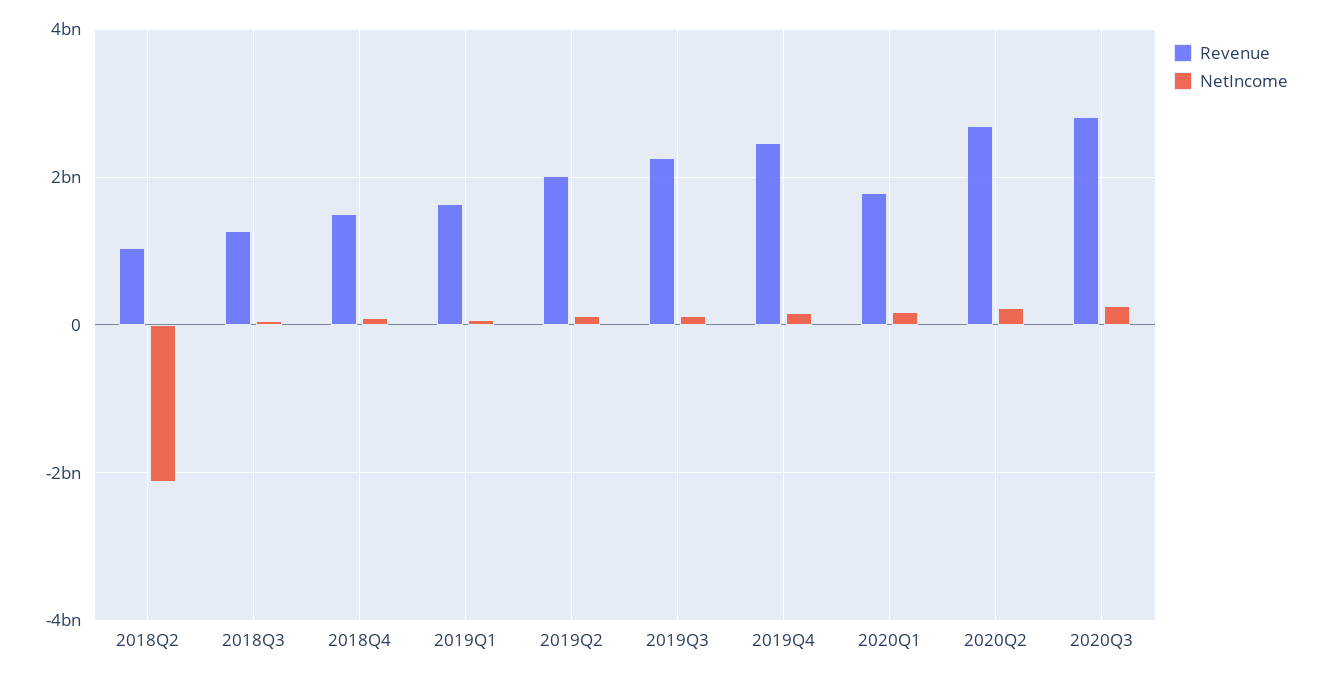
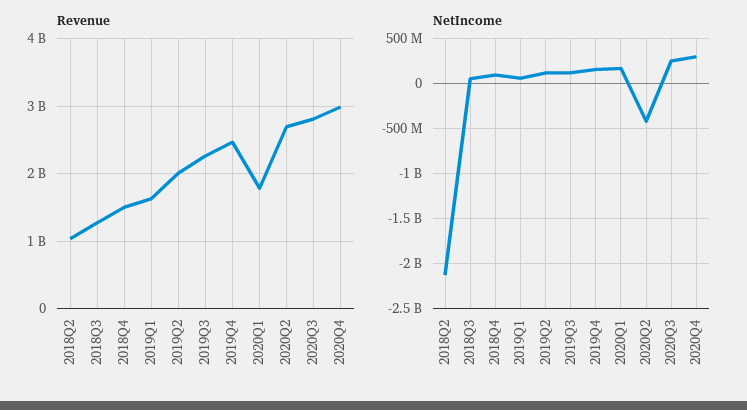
NetIncome, 2020Q2: 200000000 -> -400000000
Revenue, 2020Q4: none -> 3000000000
NetIncome, 2020Q4: none -> 300000000

